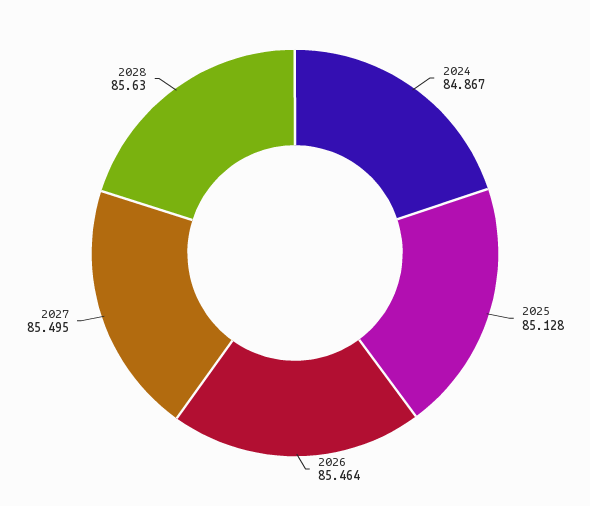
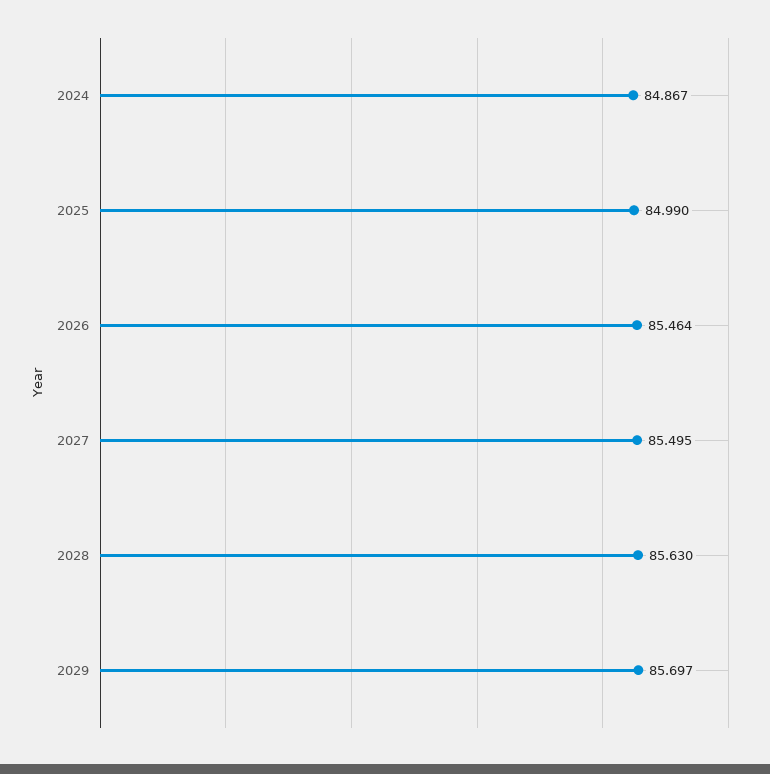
2025: 85.128 -> 84.99
2029: none -> 85.697

